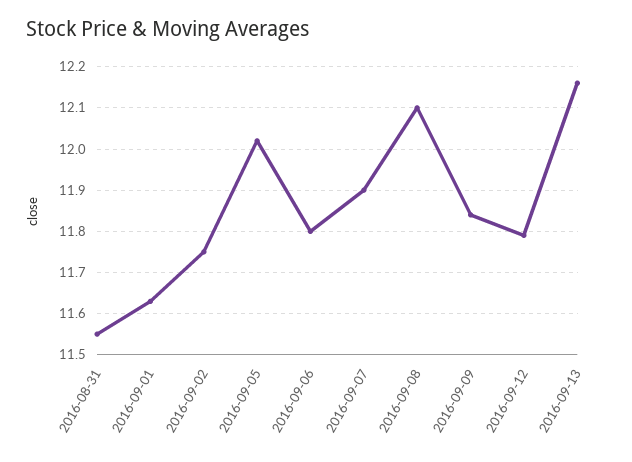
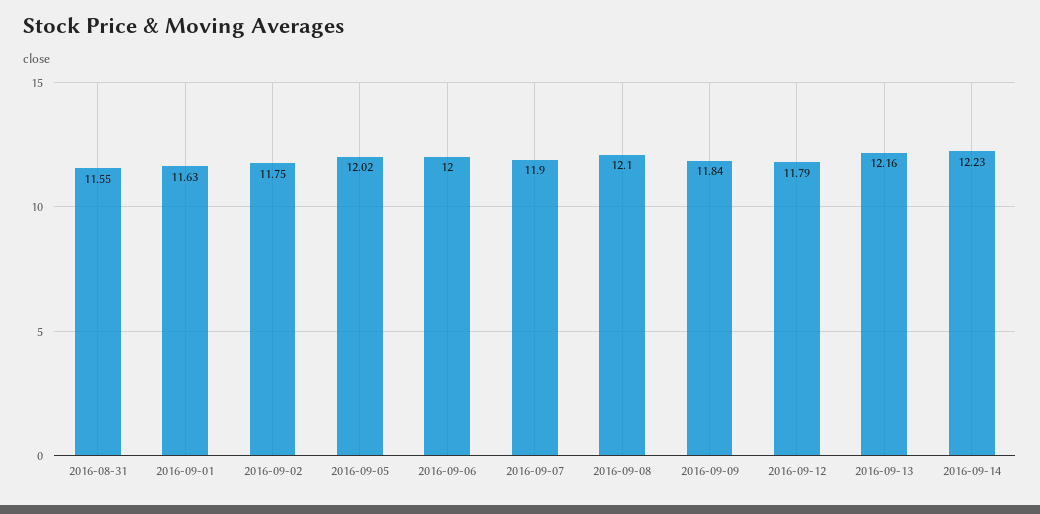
2016-09-06: 11.8 -> 12
2016-09-14: none -> 12.23

